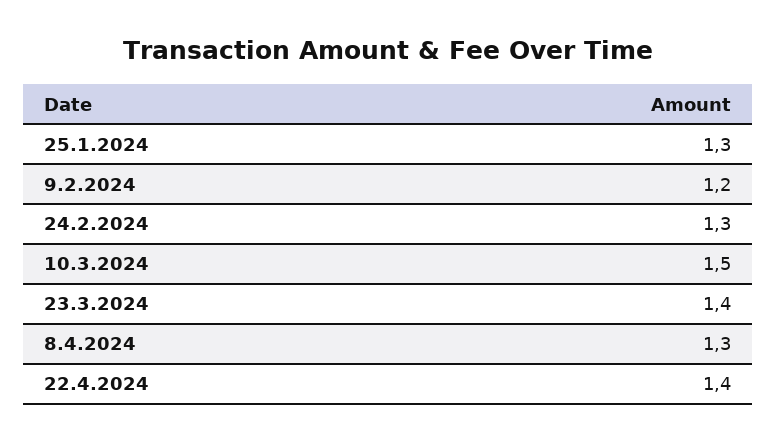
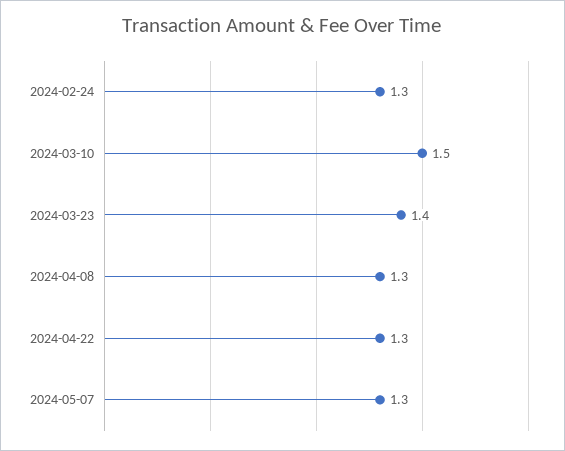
25.1.2024: 1.3 -> none
9.2.2024: 1.2 -> none
22.4.2024: 1.4 -> 1.3
2024-05-07: none -> 1.3

